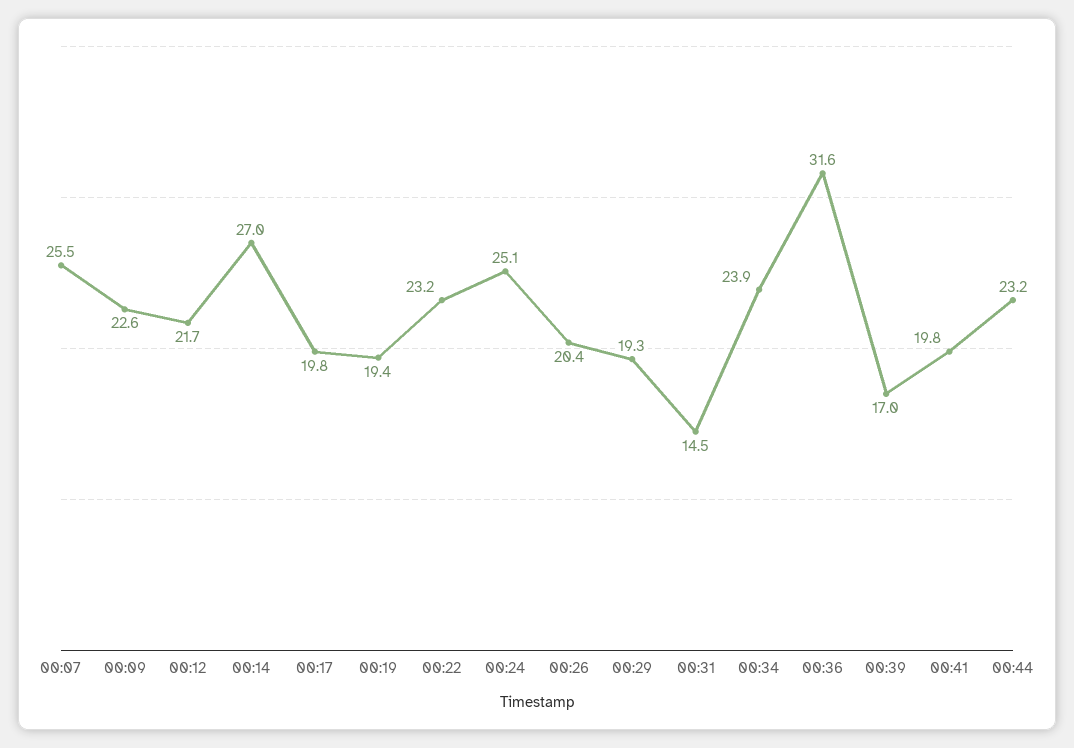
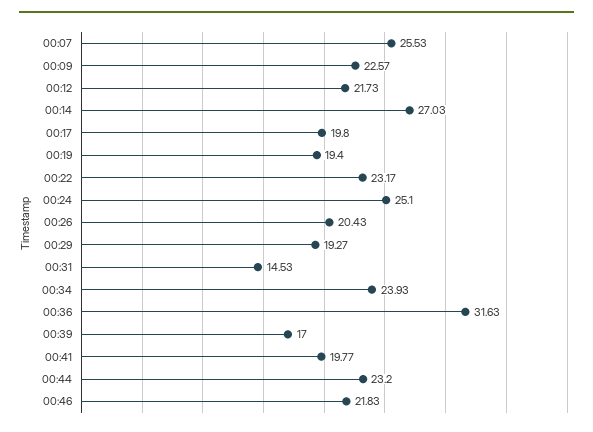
00:46: none -> 21.83

